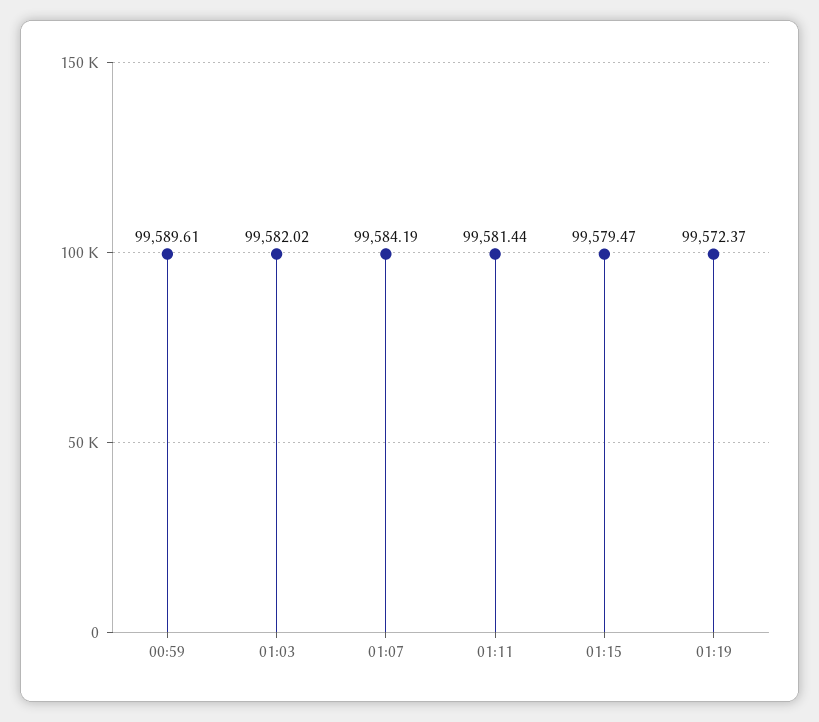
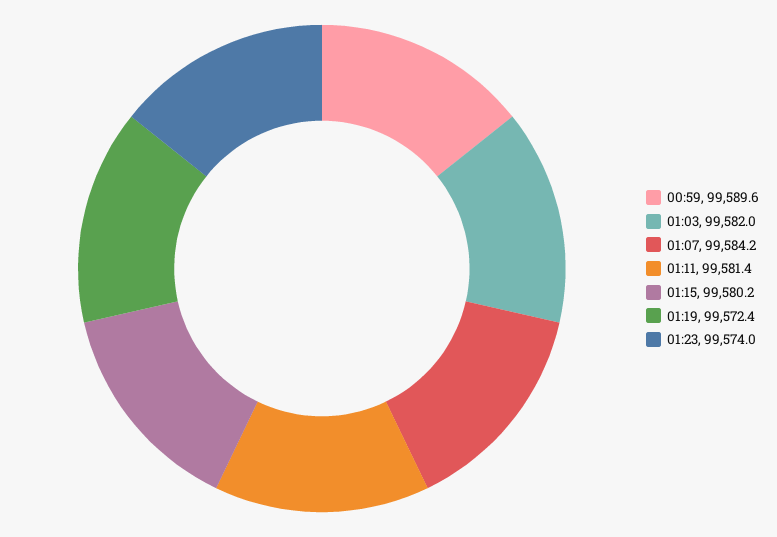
01:15: 99579.47 -> 99580.2
01:23: none -> 99574

